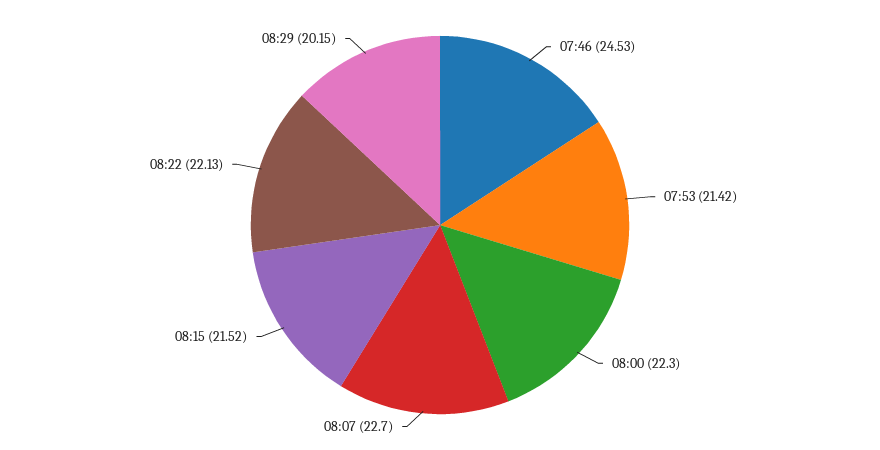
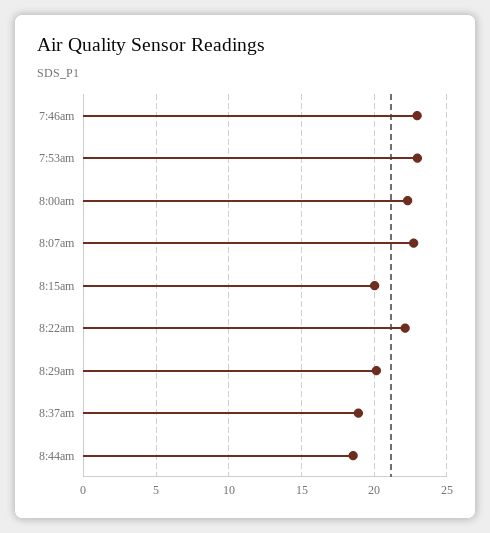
07:46: 24.53 -> 23
07:53: 21.42 -> 23
08:15: 21.52 -> 20
8:37am: none -> 19
8:44am: none -> 18.5

